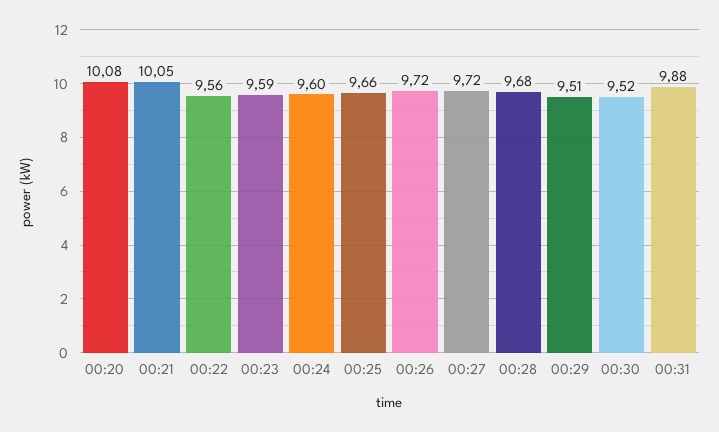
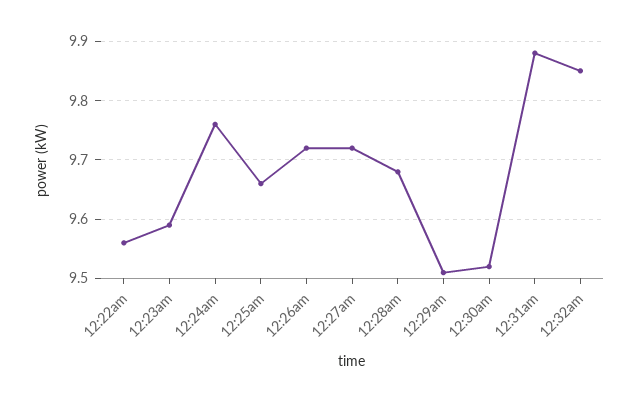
00:20: 10.08 -> none
00:21: 10.05 -> none
00:24: 9.6 -> 9.75
12:32am: none -> 9.85

